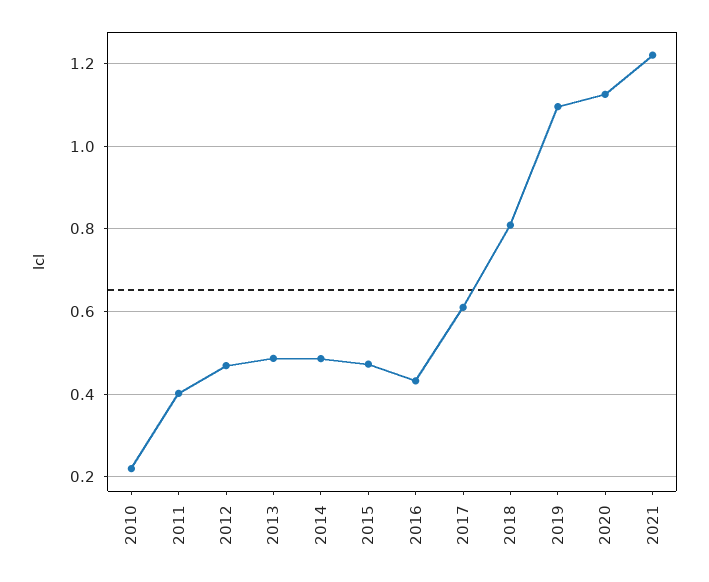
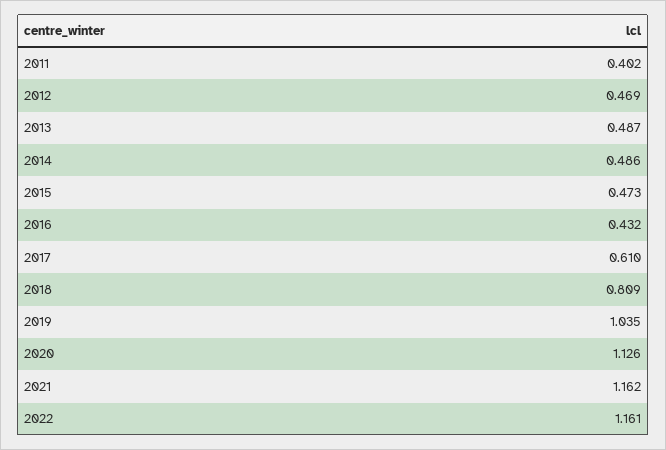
2010: 0.22 -> none
2019: 1.1 -> 1.035
2021: 1.22 -> 1.162
2022: none -> 1.161

